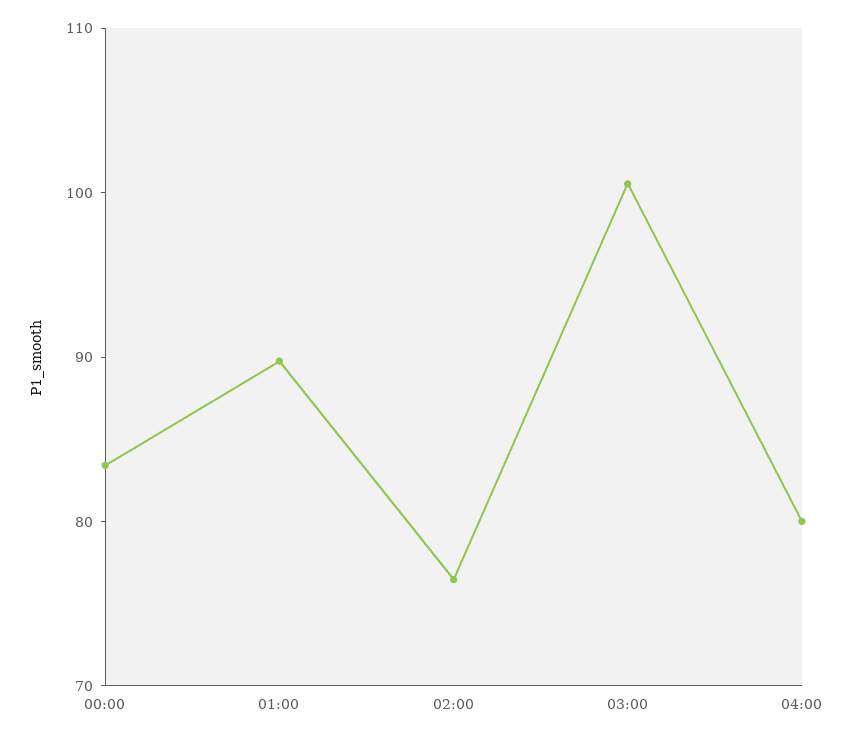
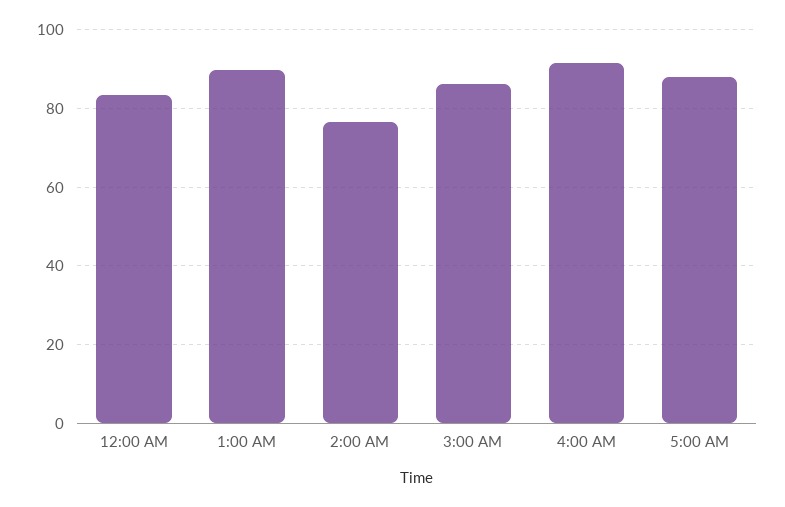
03:00: 100 -> 86
04:00: 80 -> 92
5:00 AM: none -> 88

